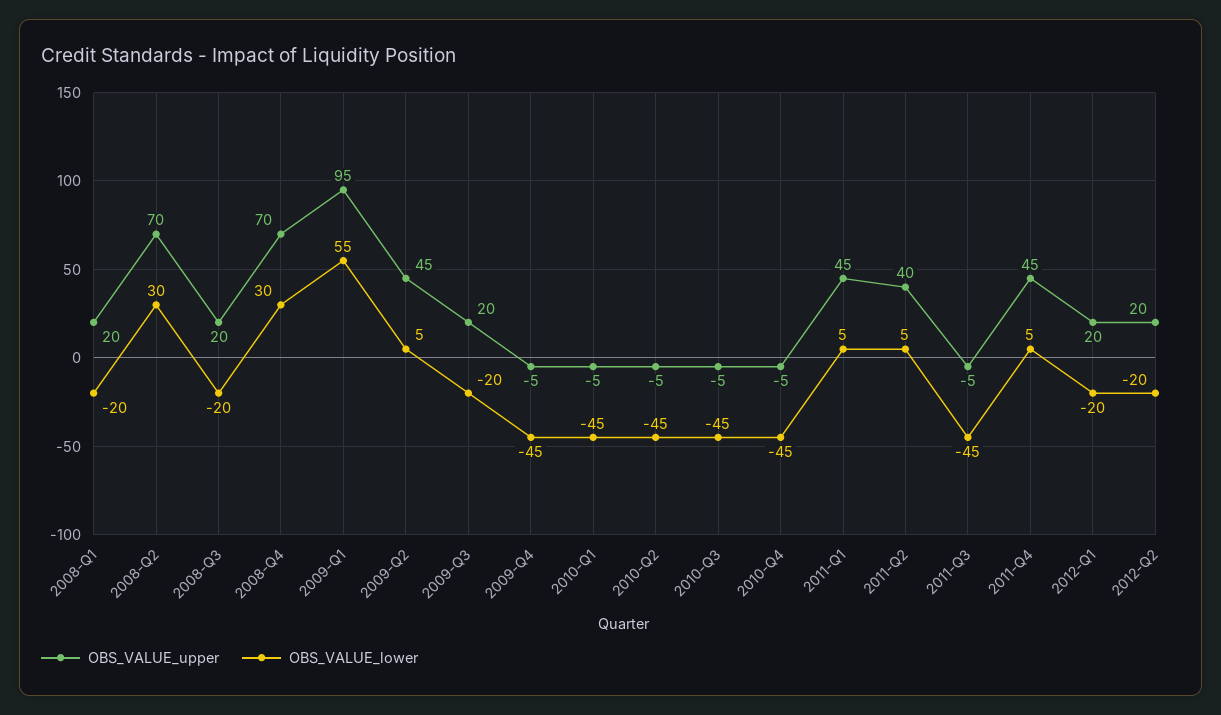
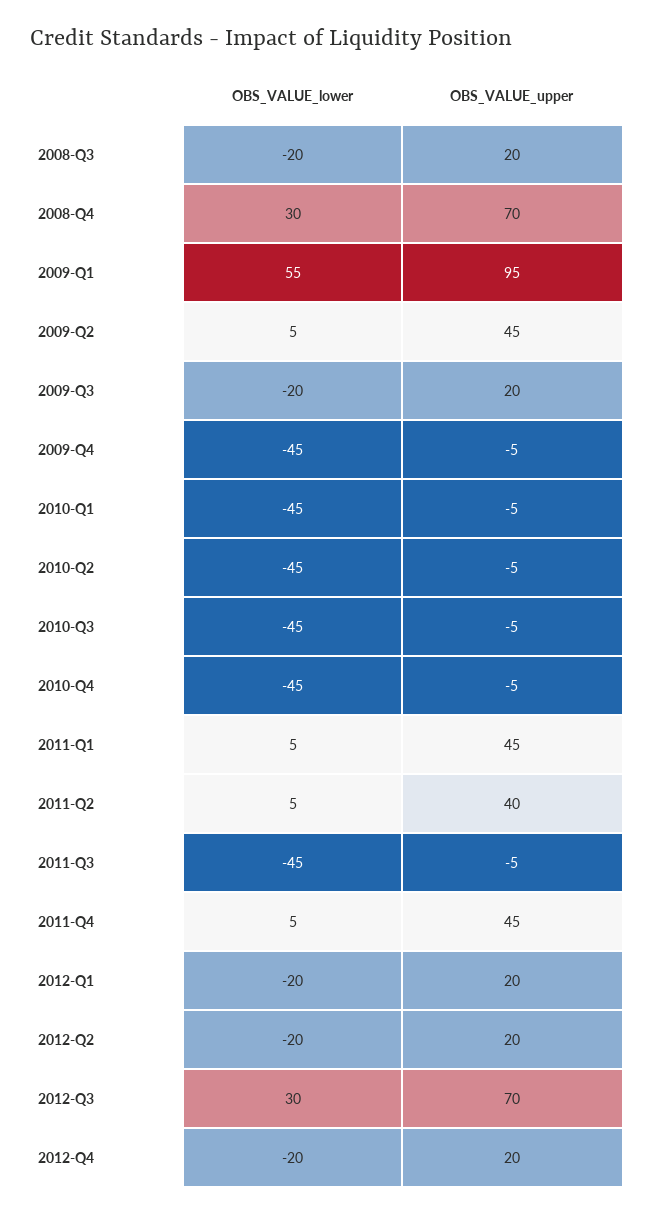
OBS_VALUE_upper, 2008-Q1: 20 -> none
OBS_VALUE_lower, 2008-Q1: -20 -> none
OBS_VALUE_upper, 2008-Q2: 70 -> none
OBS_VALUE_lower, 2008-Q2: 30 -> none
OBS_VALUE_lower, 2012-Q3: none -> 30
OBS_VALUE_upper, 2012-Q3: none -> 70
OBS_VALUE_lower, 2012-Q4: none -> -20
OBS_VALUE_upper, 2012-Q4: none -> 20

